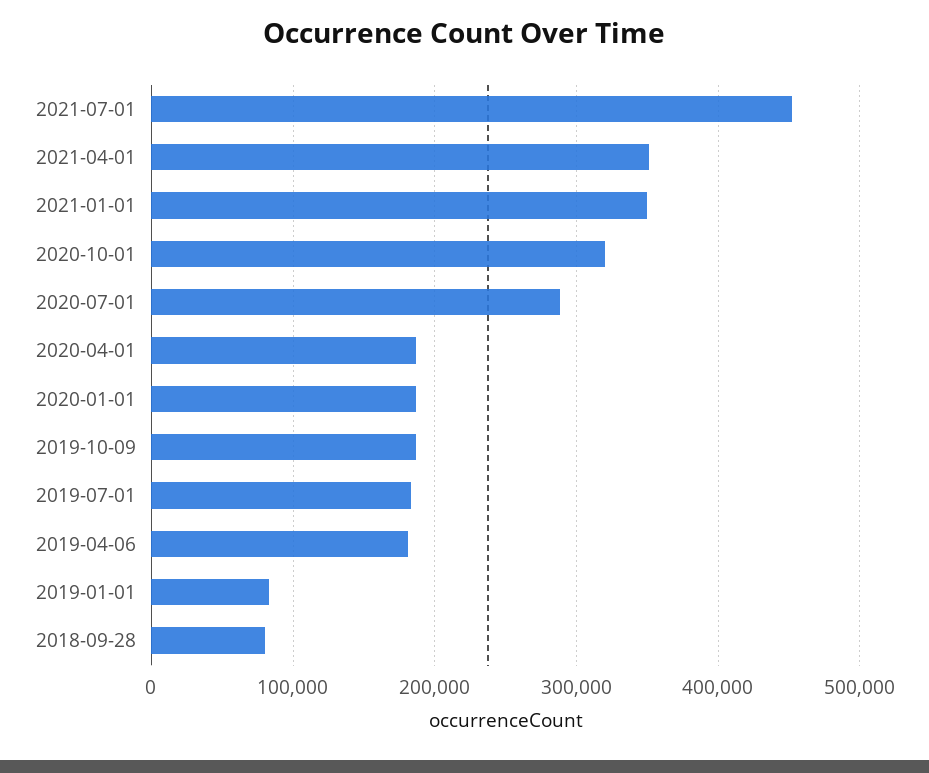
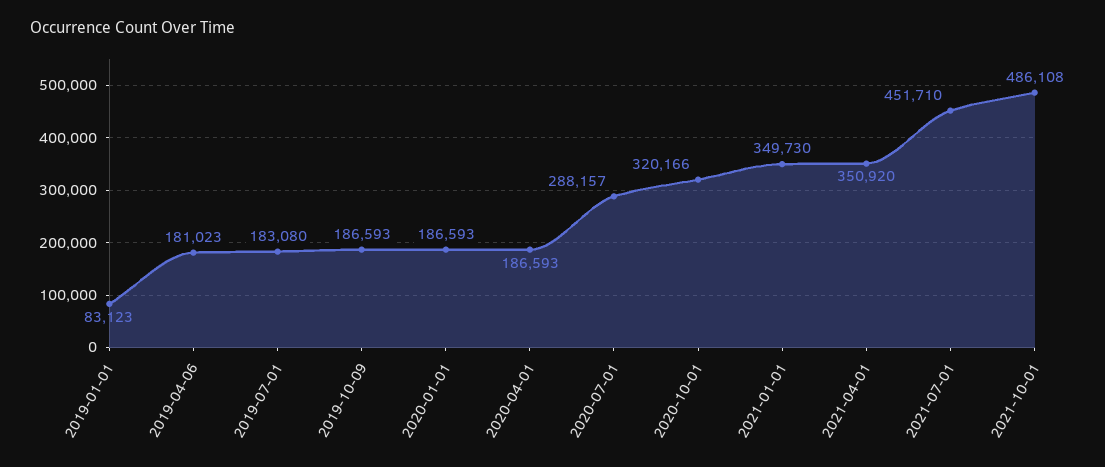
2018-09-28: 80000 -> none
2021-10-01: none -> 486108

